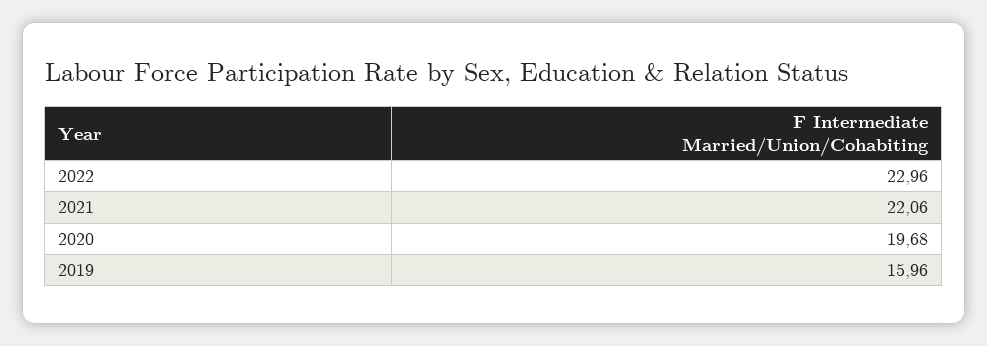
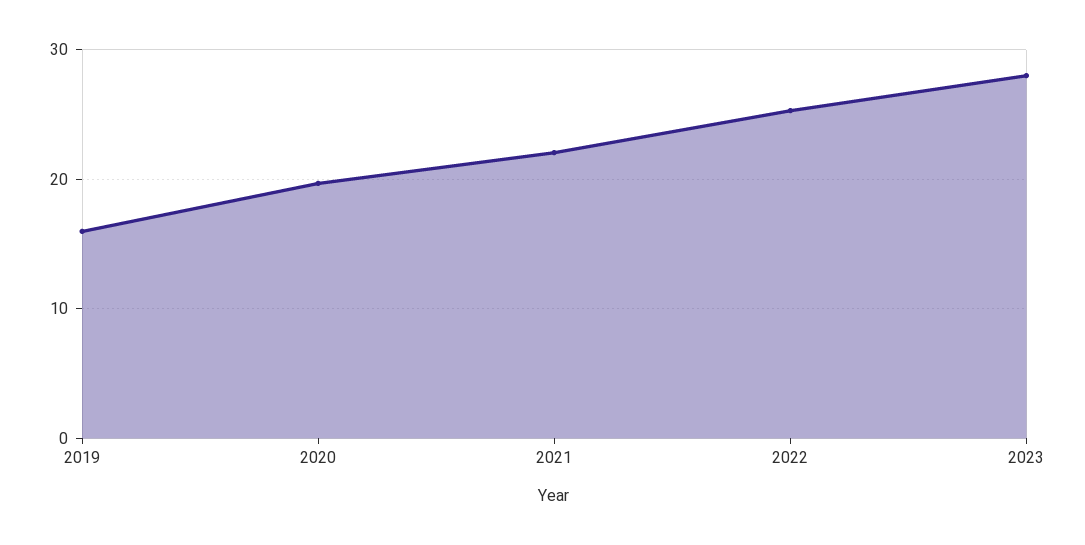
2022: 22.96 -> 25
2023: none -> 28

